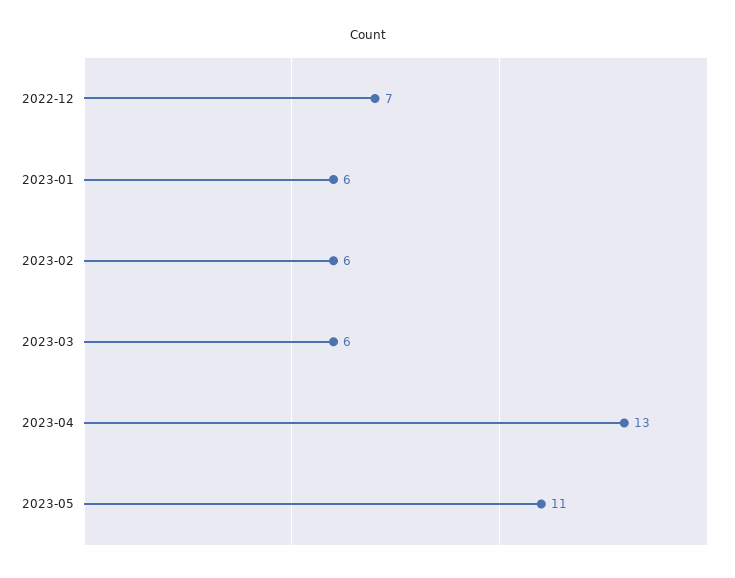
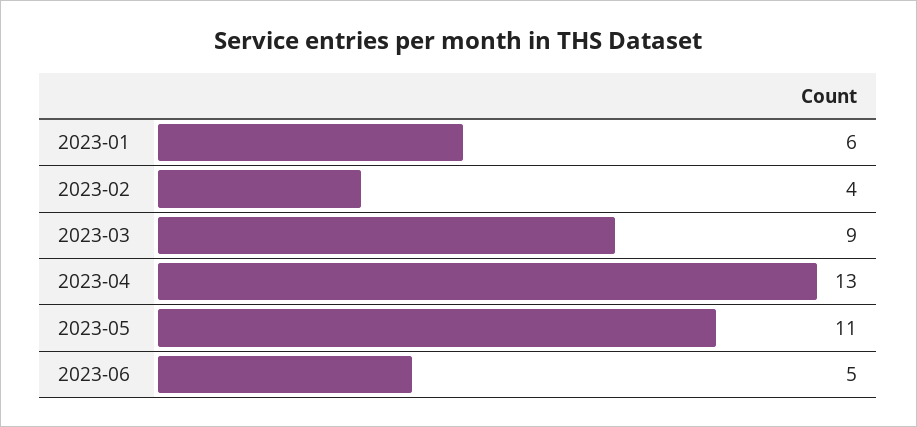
2022-12: 7 -> none
2023-02: 6 -> 4
2023-03: 6 -> 9
2023-06: none -> 5

